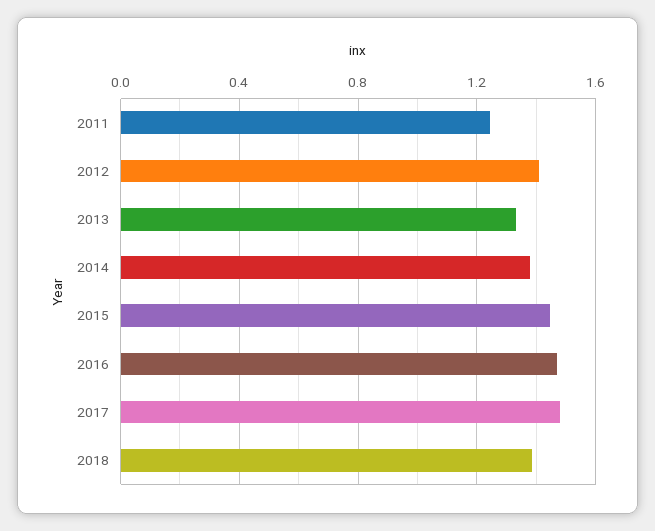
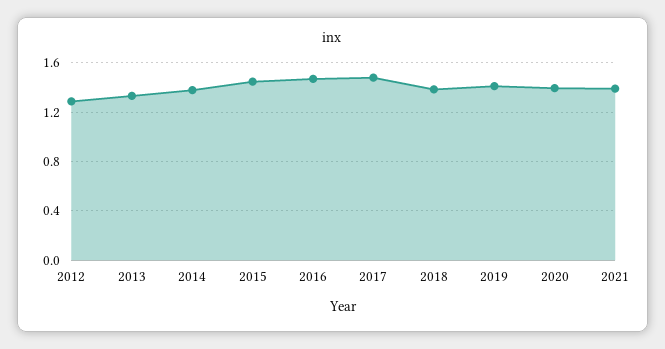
2011: 1.25 -> none
2012: 1.4 -> 1.3
2019: none -> 1.4
2020: none -> 1.4
2021: none -> 1.4

